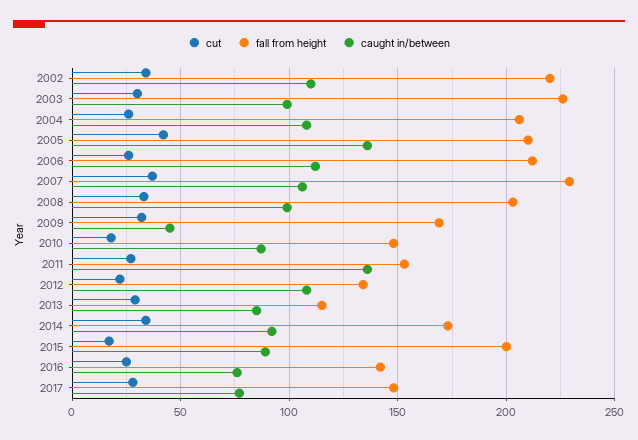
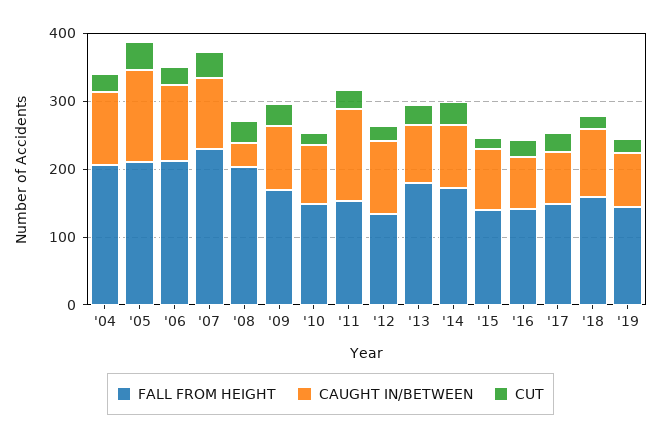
cut, 2002: 35 -> none
fall from height, 2002: 220 -> none
caught in/between, 2002: 110 -> none
cut, 2003: 30 -> none
fall from height, 2003: 225 -> none
caught in/between, 2003: 100 -> none
caught in/between, 2008: 100 -> 40
caught in/between, 2009: 45 -> 100
fall from height, 2013: 115 -> 180
fall from height, 2015: 200 -> 140
fall from height, '18: none -> 160
caught in/between, '18: none -> 100
cut, '18: none -> 20
fall from height, '19: none -> 140
caught in/between, '19: none -> 80
cut, '19: none -> 20

